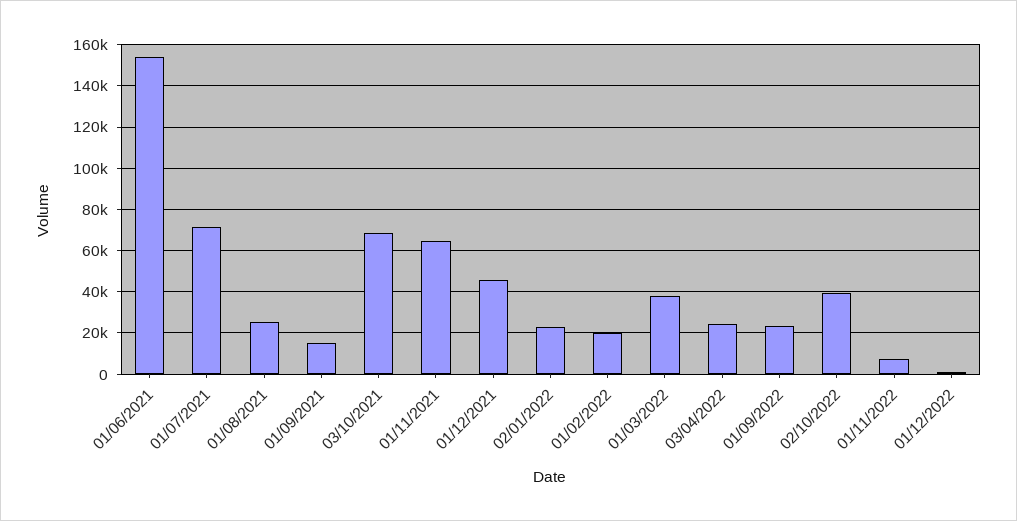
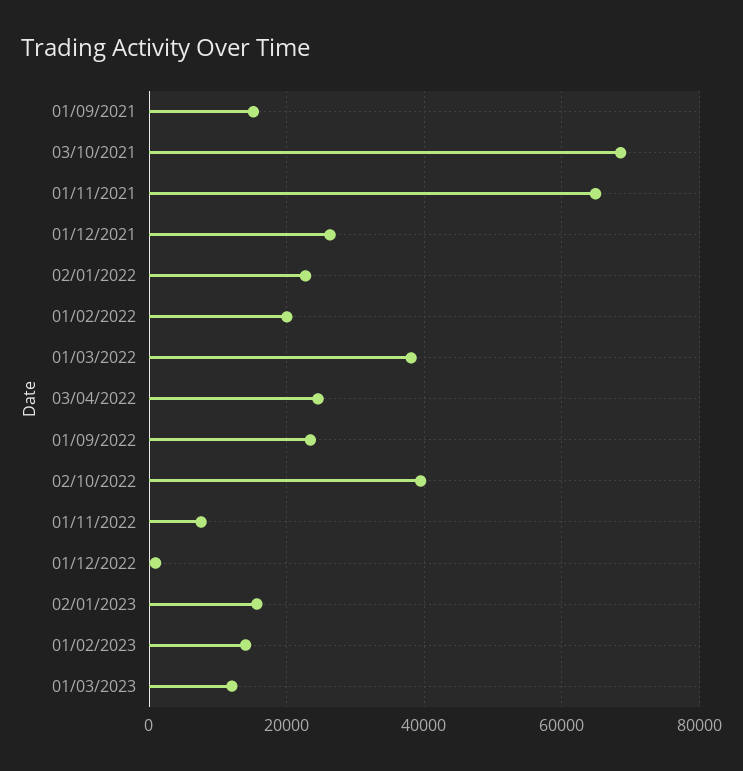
01/06/2021: 155000 -> none
01/07/2021: 70000 -> none
01/08/2021: 25000 -> none
01/12/2021: 45000 -> 26000
02/01/2023: none -> 16000
01/02/2023: none -> 14000
01/03/2023: none -> 12000

